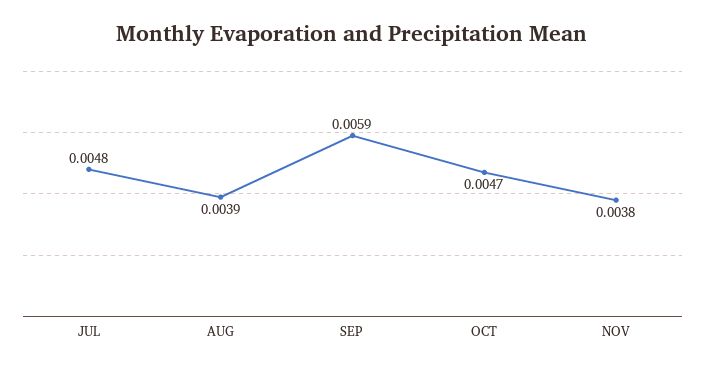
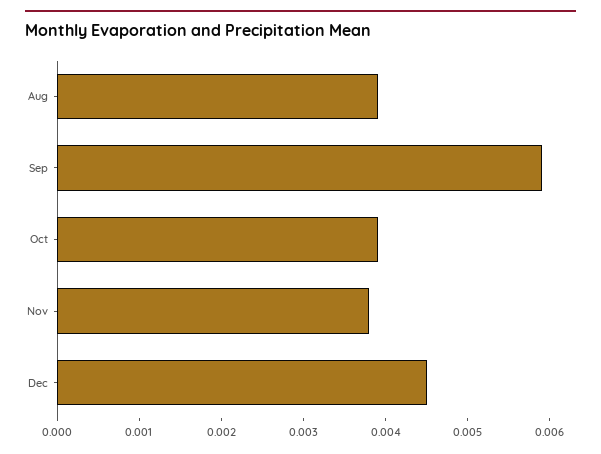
JUL: 0.0048 -> none
OCT: 0.0047 -> 0.0039
Dec: none -> 0.0045

